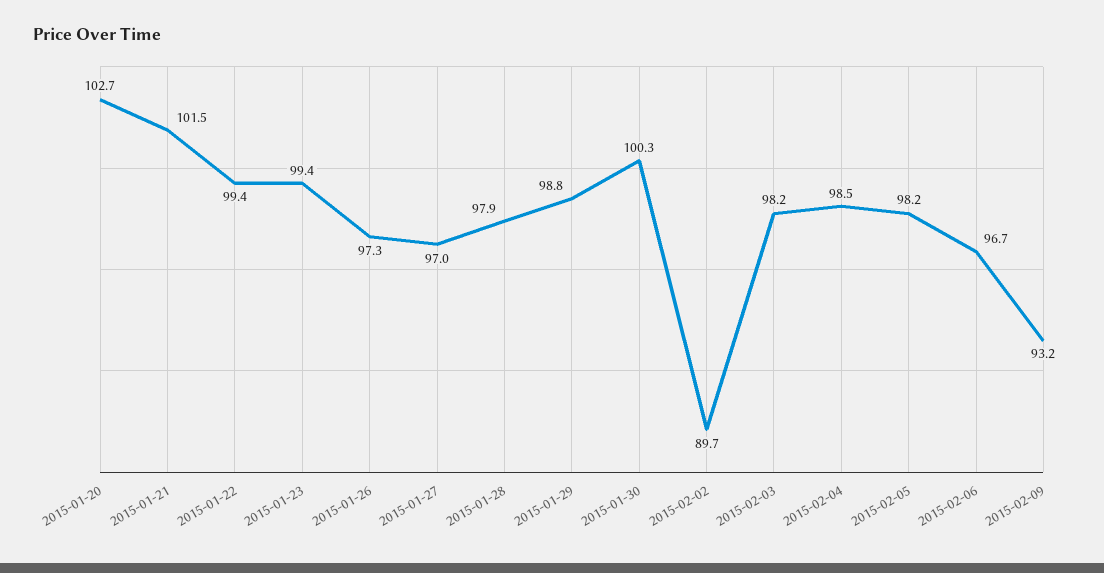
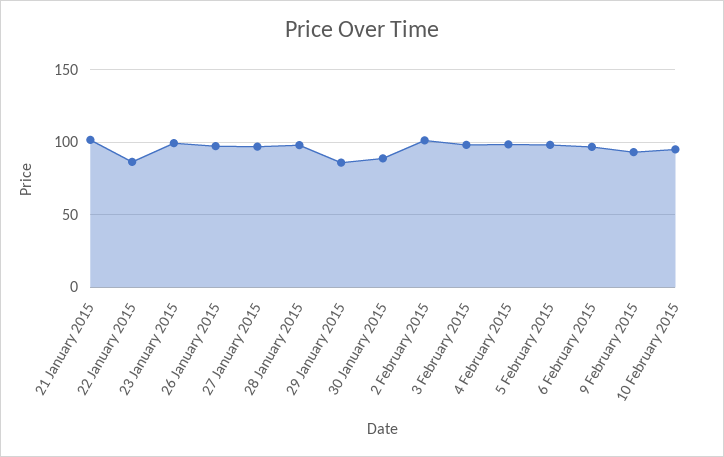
2015-01-20: 102.7 -> none
2015-01-22: 99.4 -> 85
2015-01-29: 98.8 -> 85
2015-01-30: 100.3 -> 90
2015-02-02: 89.7 -> 100
10 February 2015: none -> 95

